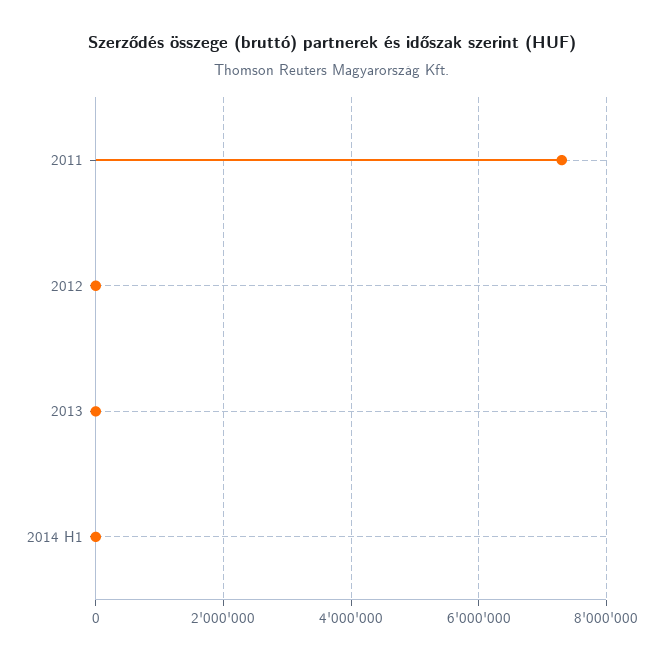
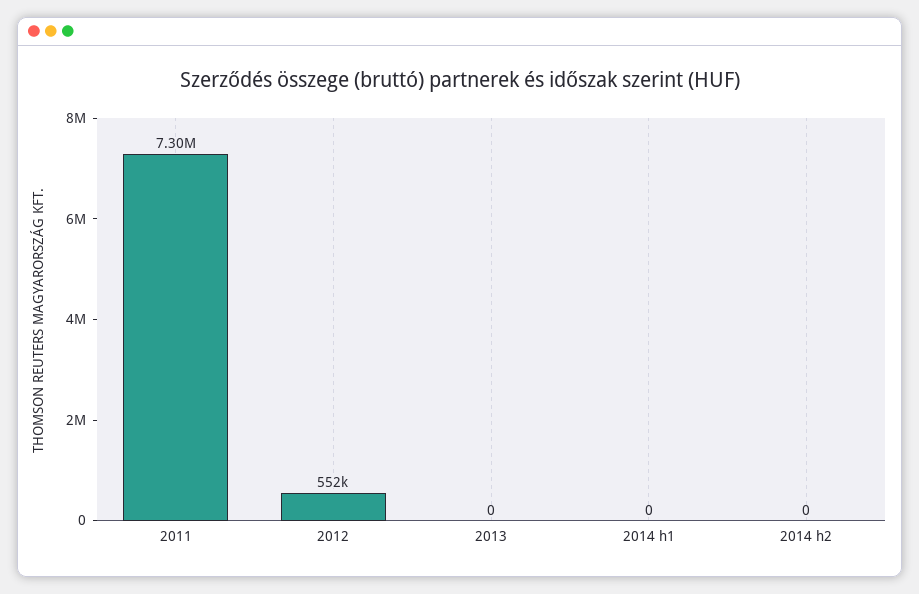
2012: 0 -> 552000
2014 h2: none -> 0

